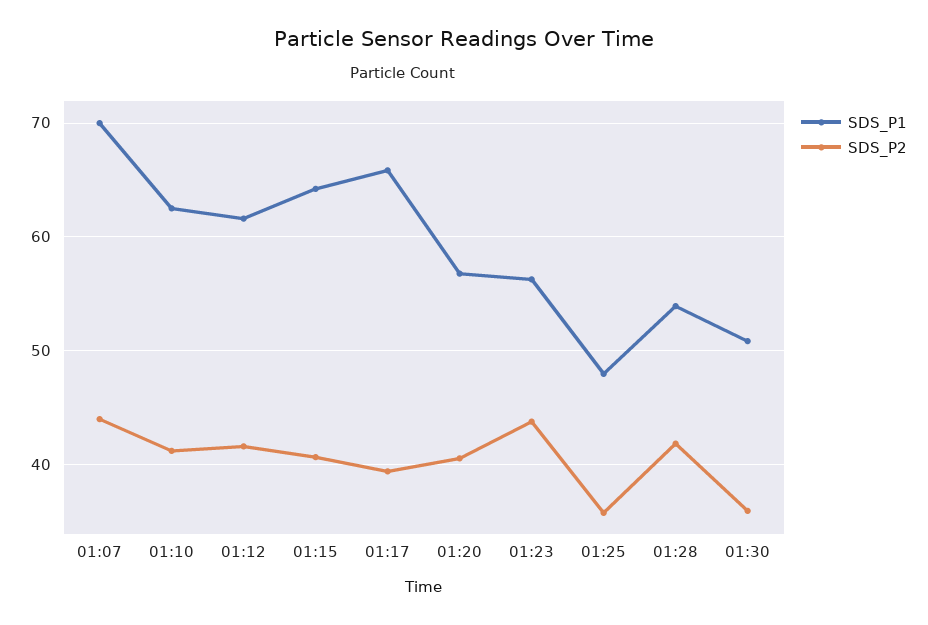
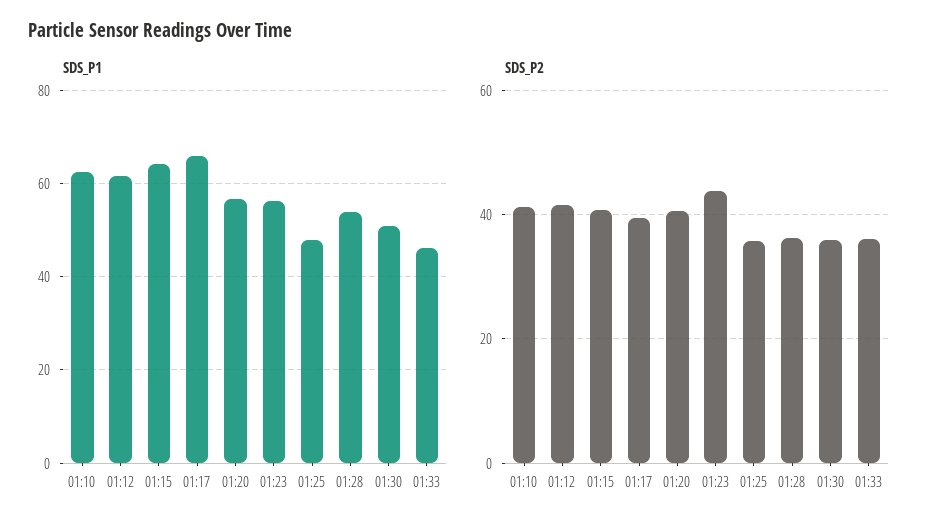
SDS_P1, 01:07: 70 -> none
SDS_P2, 01:07: 44 -> none
SDS_P2, 01:28: 42 -> 36
SDS_P1, 01:33: none -> 46
SDS_P2, 01:33: none -> 36

